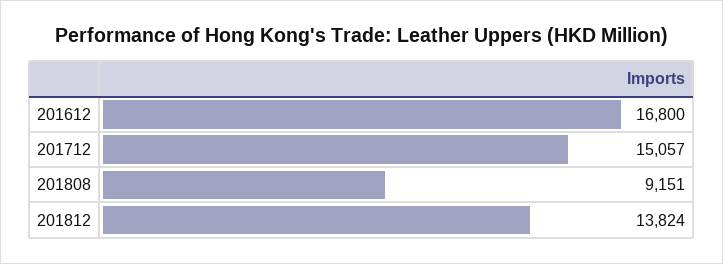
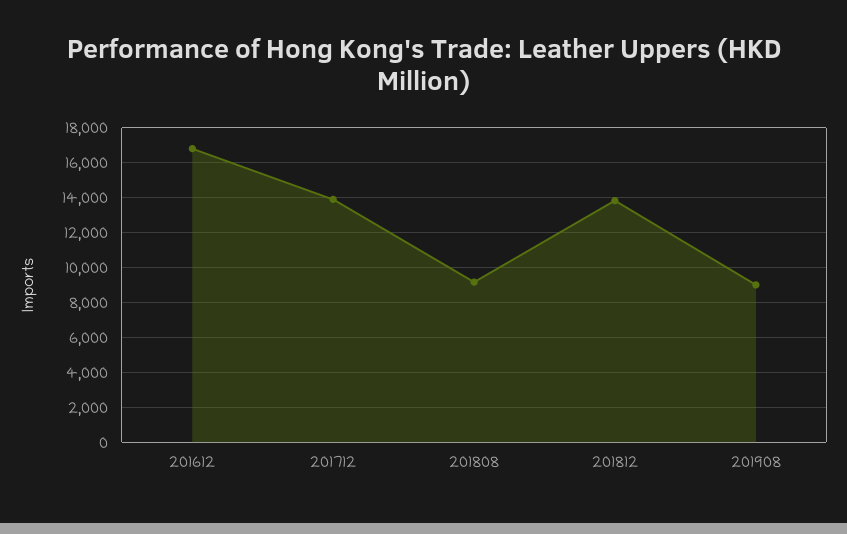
201712: 15057 -> 14000
201908: none -> 9000

